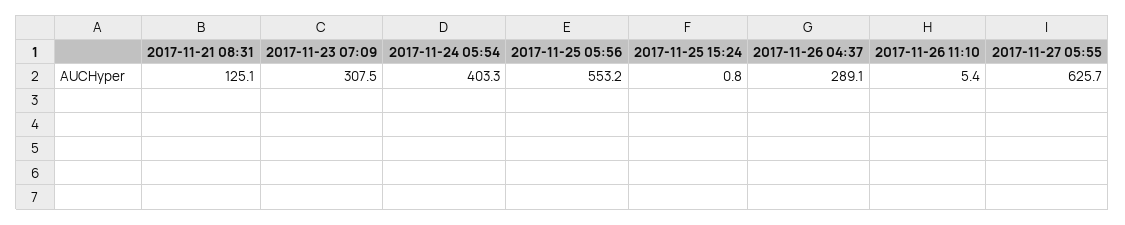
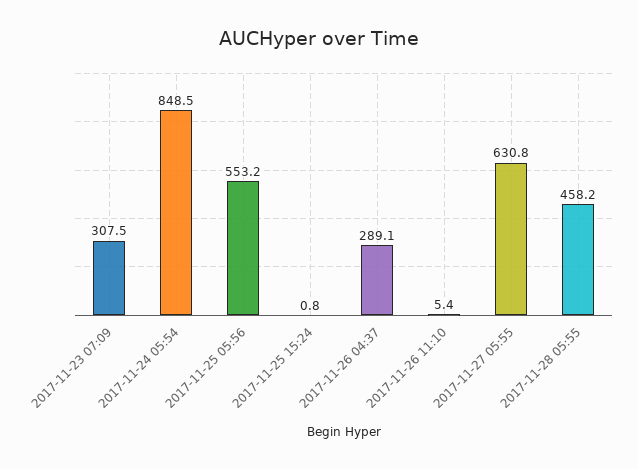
2017-11-21 08:31: 125.1 -> none
2017-11-24 05:54: 403.3 -> 848.5
2017-11-27 05:55: 625.7 -> 630.8
2017-11-28 05:55: none -> 458.2

